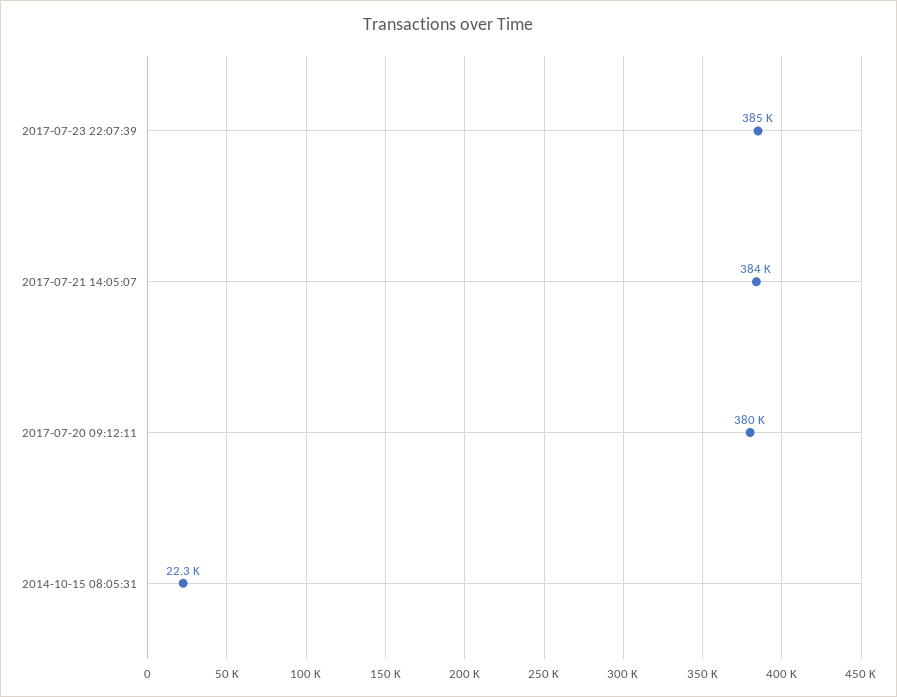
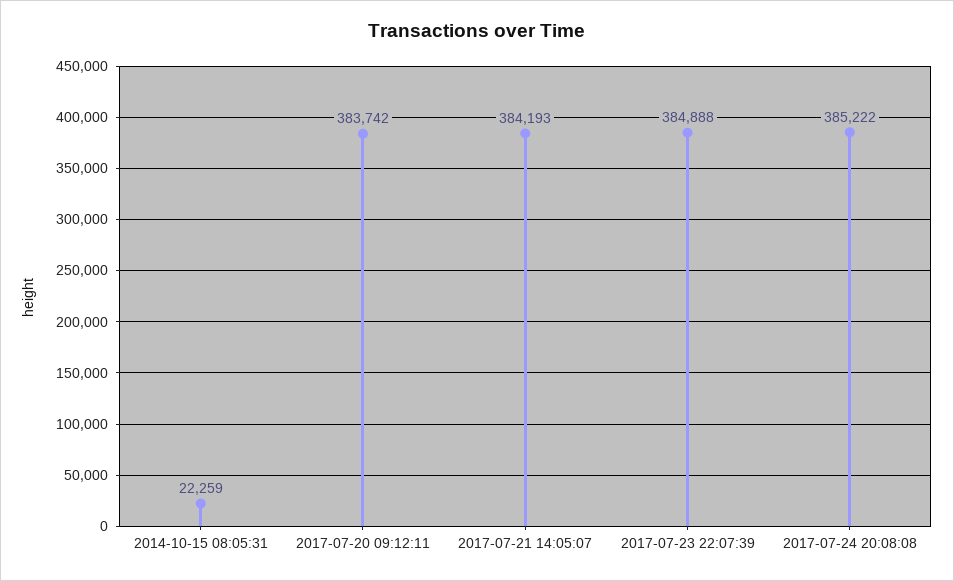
2017-07-20 09:12:11: 380000 -> 383742
2017-07-24 20:08:08: none -> 385222

